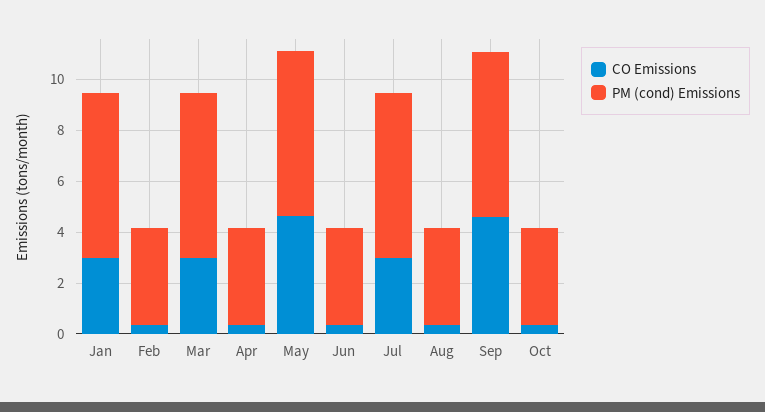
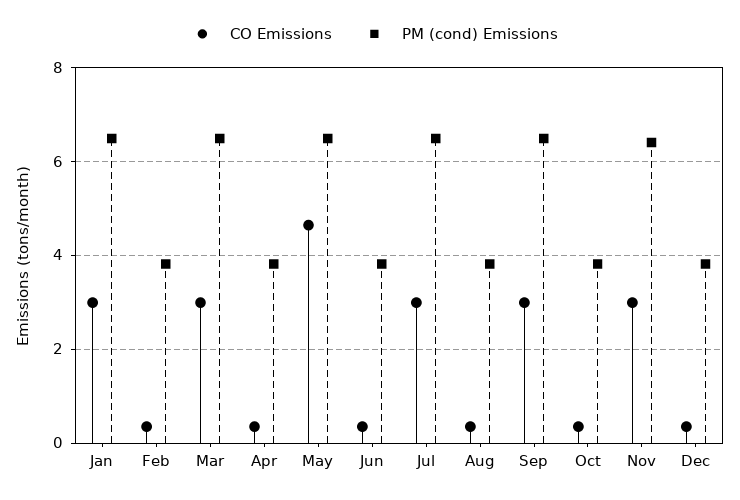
CO Emissions, Sep: 4.5 -> 3
CO Emissions, Nov: none -> 3
PM (cond) Emissions, Nov: none -> 6.4
CO Emissions, Dec: none -> 0.4
PM (cond) Emissions, Dec: none -> 3.8

